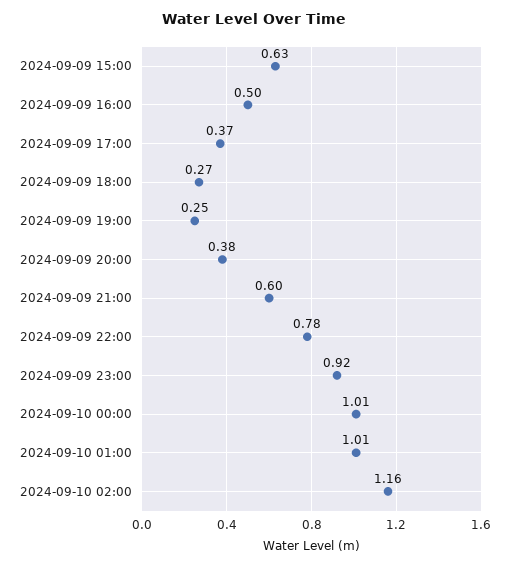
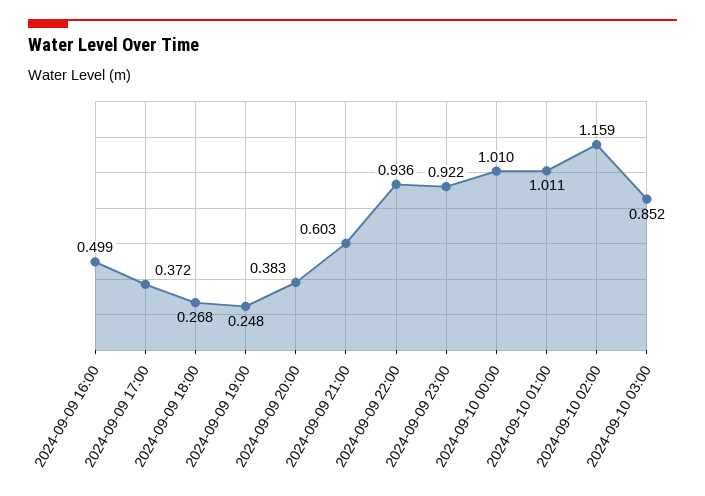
2024-09-09 15:00: 0.63 -> none
2024-09-09 22:00: 0.78 -> 0.936
2024-09-10 03:00: none -> 0.852

